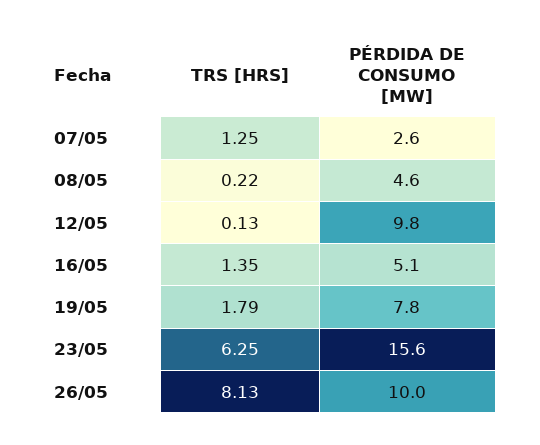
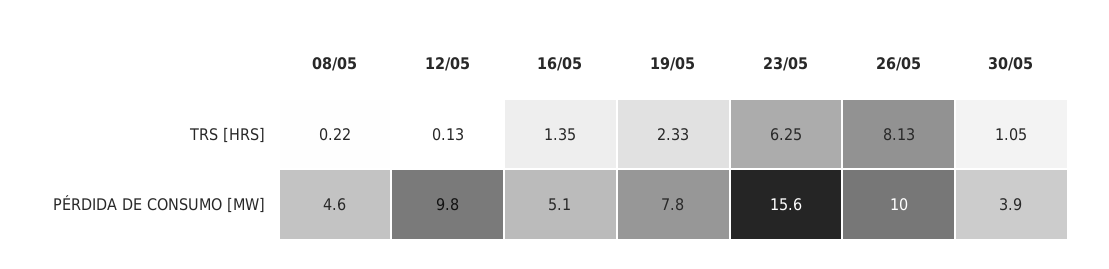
TRS [HRS], 07/05: 1.25 -> none
PÉRDIDA DE CONSUMO [MW], 07/05: 2.6 -> none
TRS [HRS], 19/05: 1.79 -> 2.33
TRS [HRS], 30/05: none -> 1.05
PÉRDIDA DE CONSUMO [MW], 30/05: none -> 3.9

